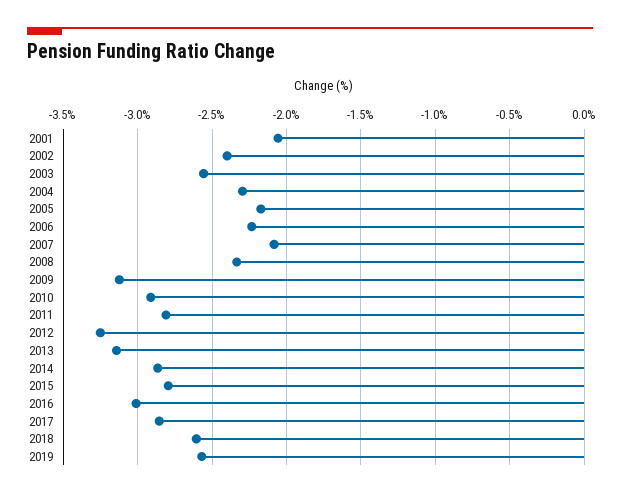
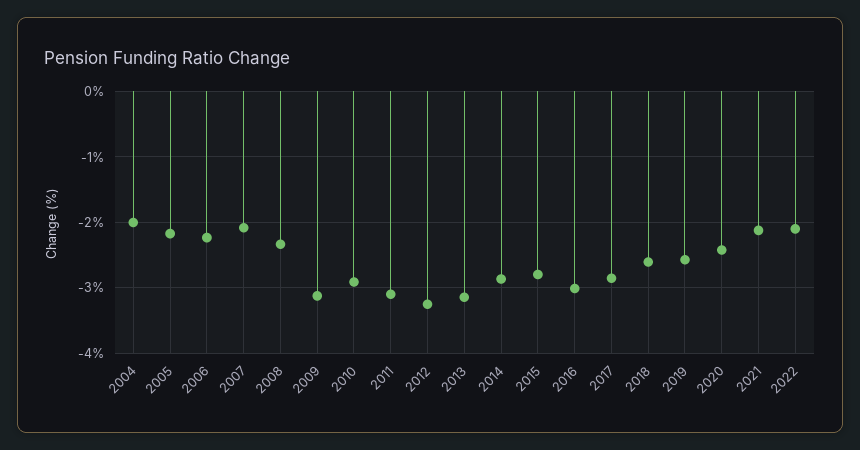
2001: -2.05 -> none
2002: -2.4 -> none
2003: -2.55 -> none
2004: -2.3 -> -2
2011: -2.8 -> -3.1
2020: none -> -2.4
2021: none -> -2.1
2022: none -> -2.1

